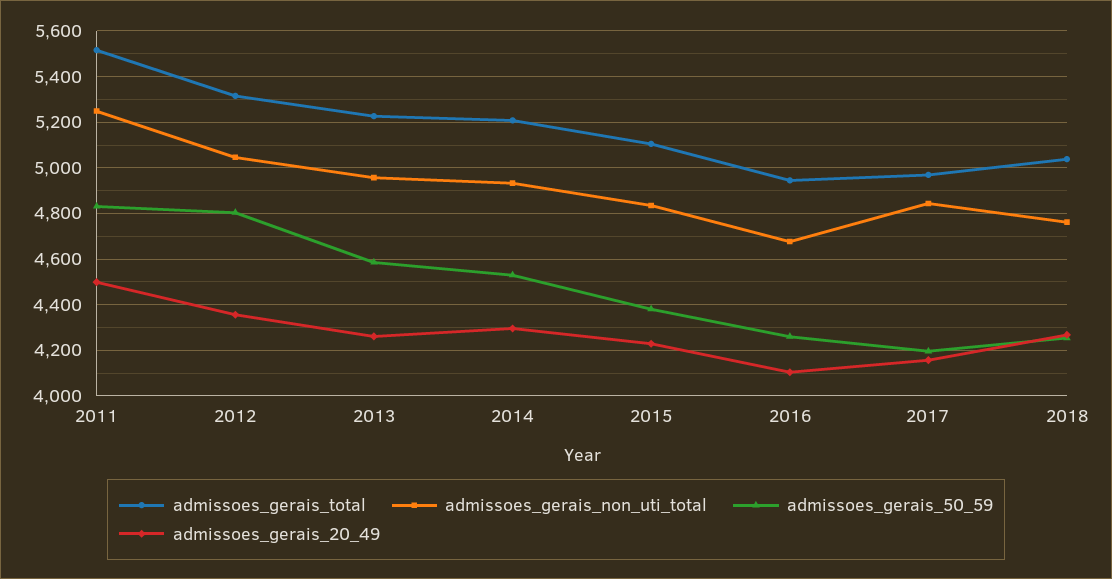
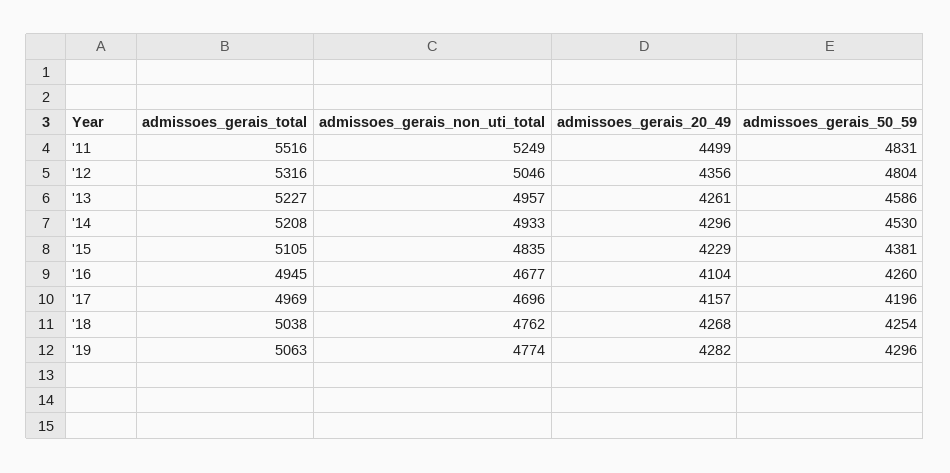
admissoes_gerais_non_uti_total, 2017: 4850 -> 4696
admissoes_gerais_total, '19: none -> 5063
admissoes_gerais_non_uti_total, '19: none -> 4774
admissoes_gerais_20_49, '19: none -> 4282
admissoes_gerais_50_59, '19: none -> 4296

